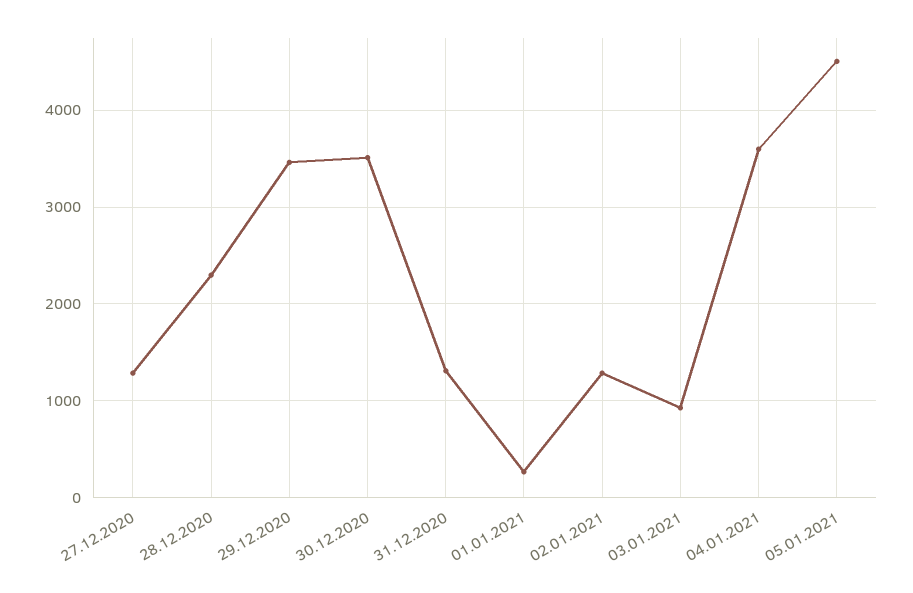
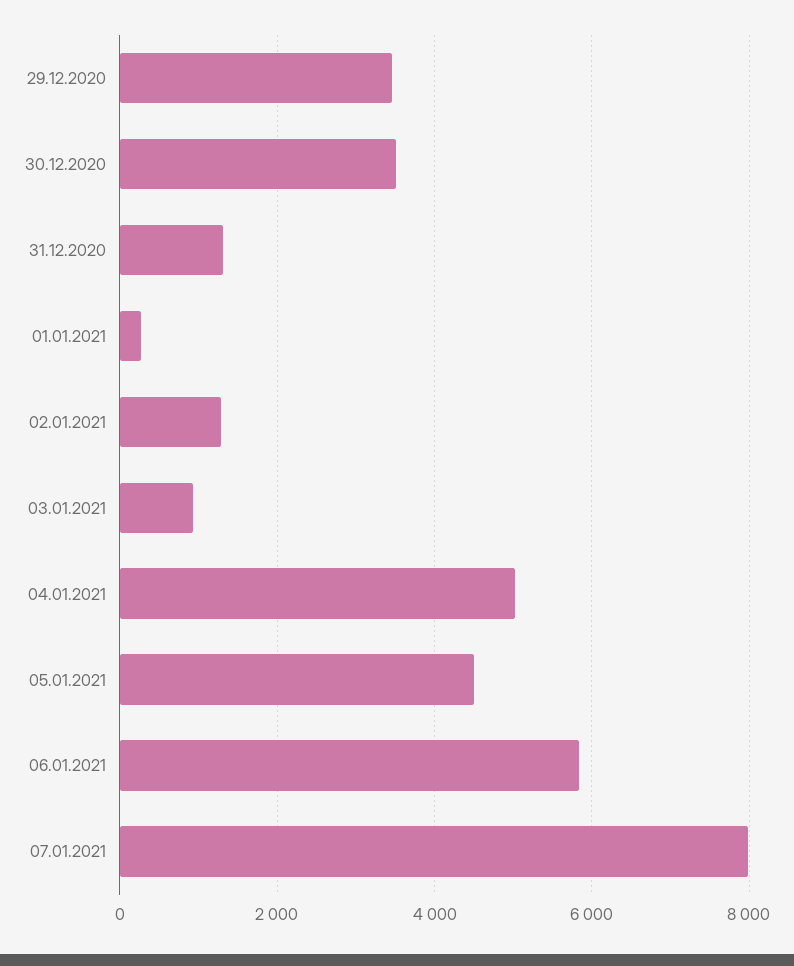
27.12.2020: 1300 -> none
28.12.2020: 2300 -> none
04.01.2021: 3600 -> 5000
06.01.2021: none -> 5800
07.01.2021: none -> 8000

